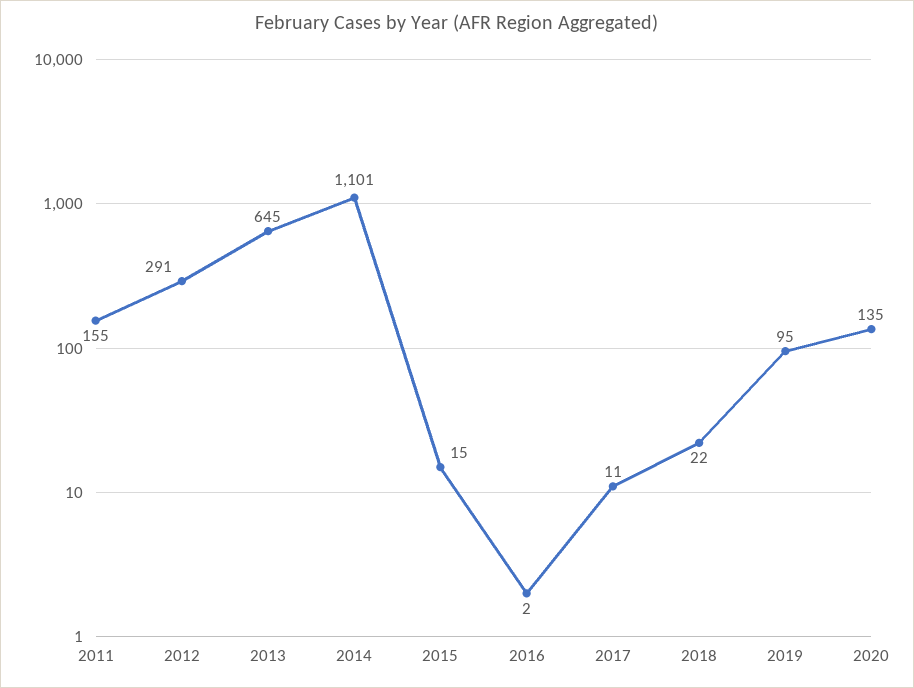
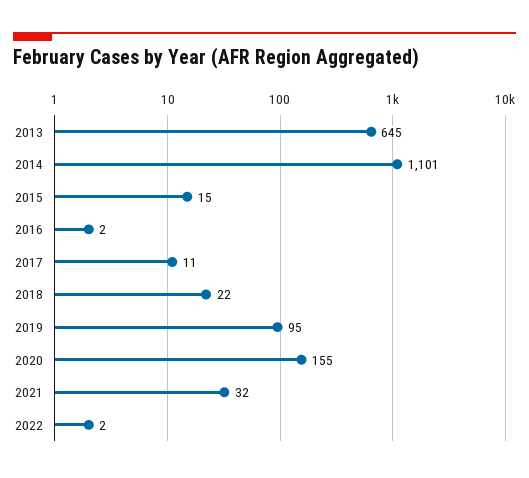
2011: 155 -> none
2012: 291 -> none
2020: 135 -> 155
2021: none -> 32
2022: none -> 2

